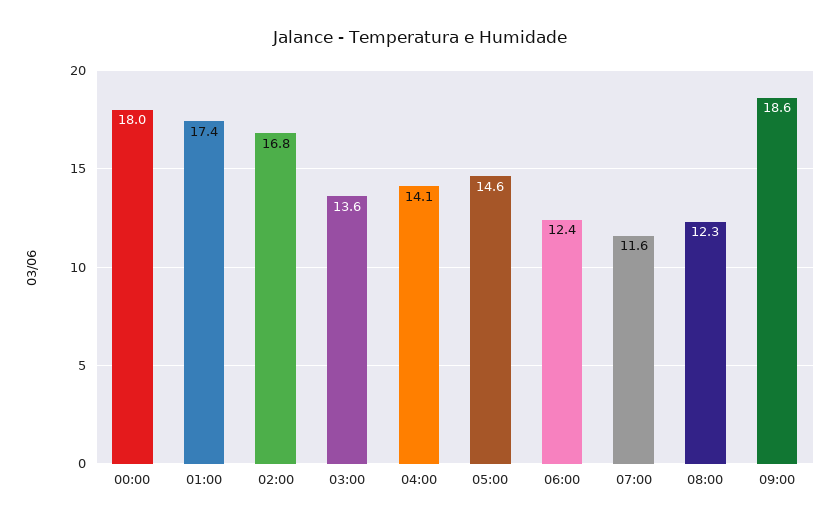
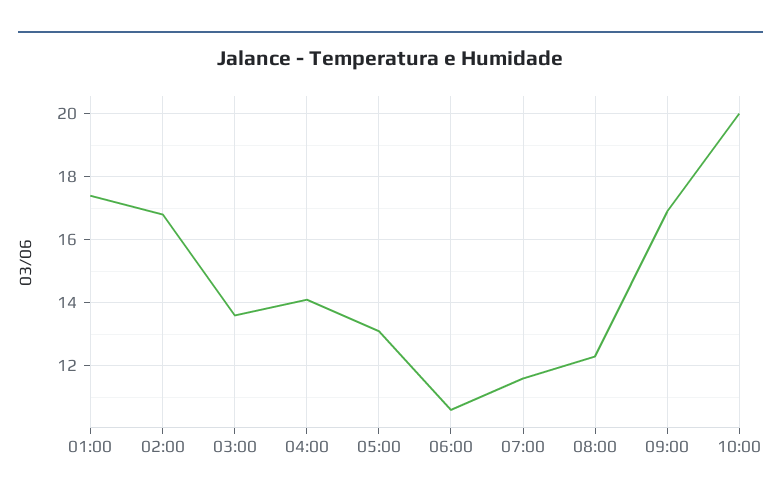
00:00: 18 -> none
05:00: 14.6 -> 13
06:00: 12.4 -> 10.5
09:00: 18.6 -> 17
10:00: none -> 20

